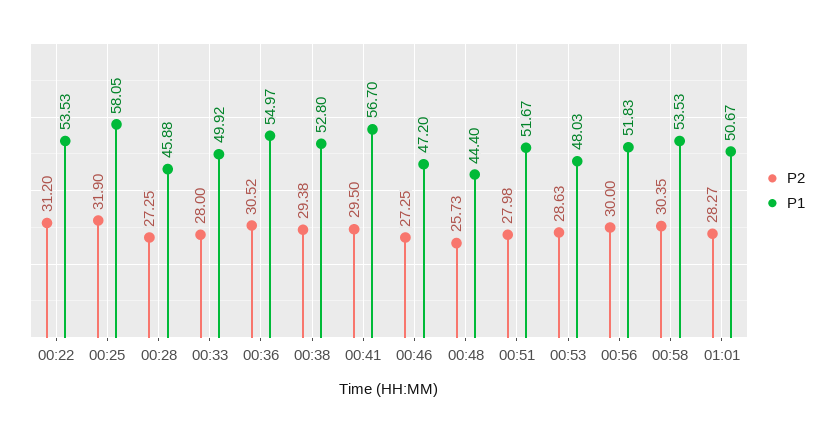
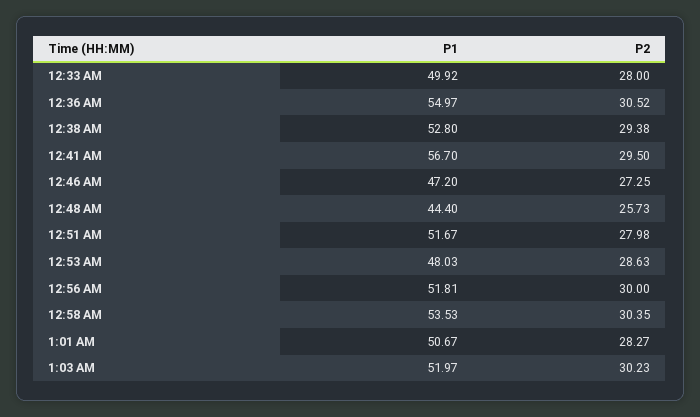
P2, 00:22: 31.2 -> none
P1, 00:22: 53.53 -> none
P2, 00:25: 31.9 -> none
P1, 00:25: 58.05 -> none
P2, 00:28: 27.25 -> none
P1, 00:28: 45.88 -> none
P1, 00:56: 51.83 -> 51.81
P1, 1:03 AM: none -> 51.97
P2, 1:03 AM: none -> 30.23

